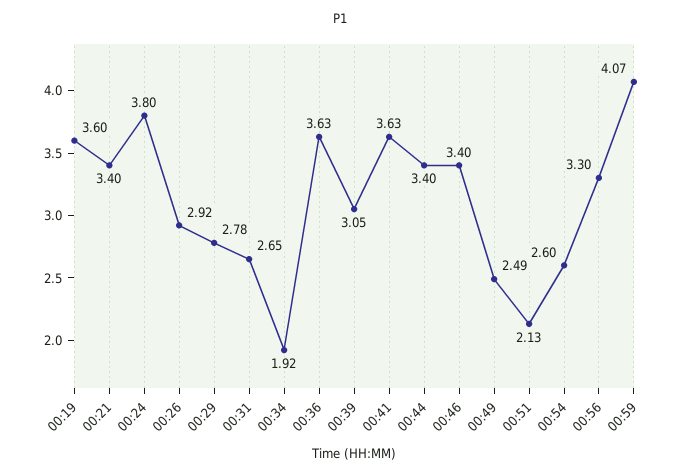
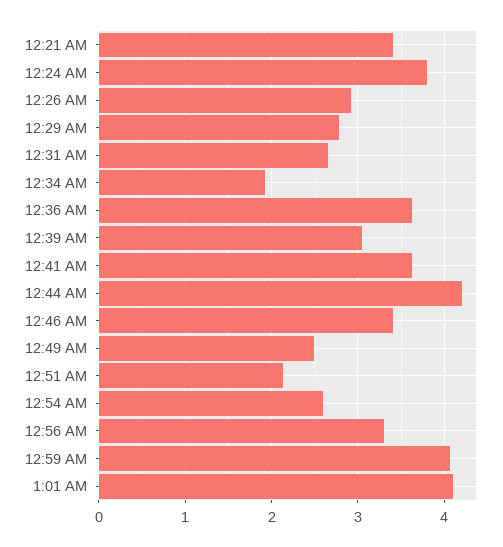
00:19: 3.6 -> none
00:44: 3.4 -> 4.2
1:01 AM: none -> 4.1

